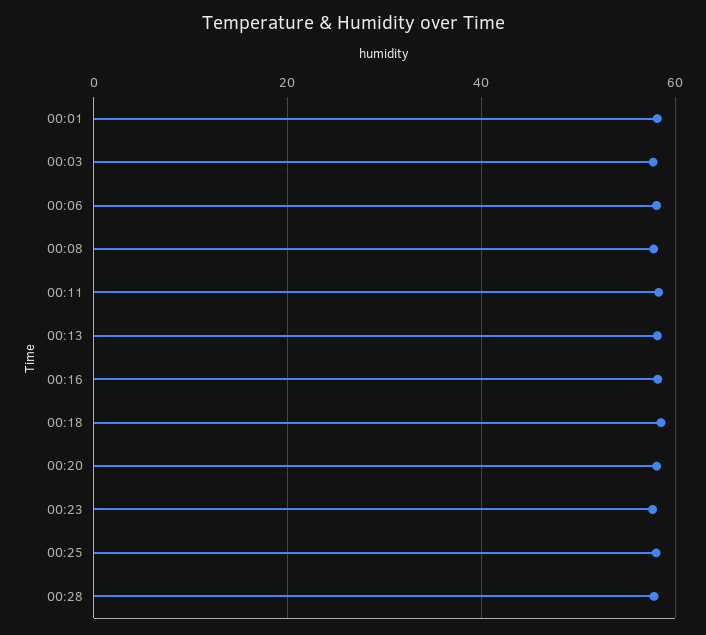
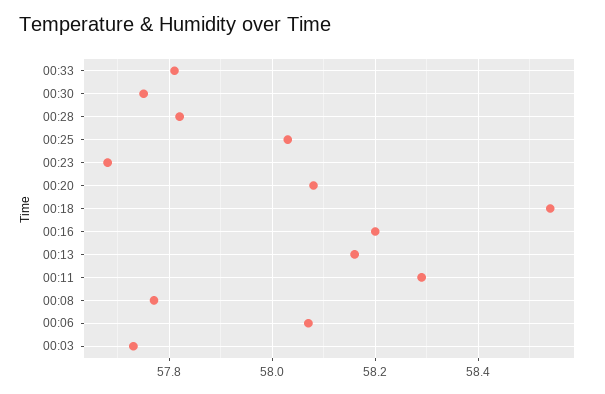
00:01: 58 -> none
00:33: none -> 57.8
00:30: none -> 57.75

